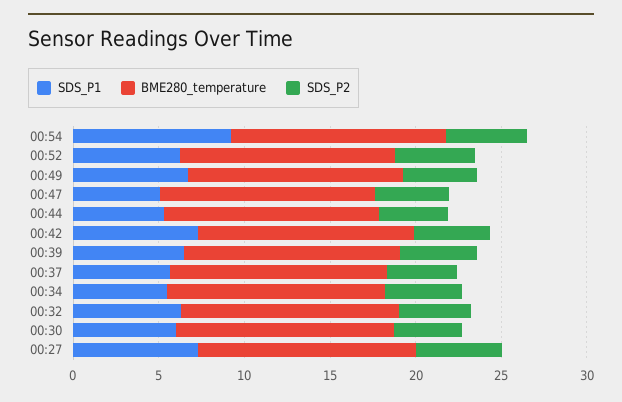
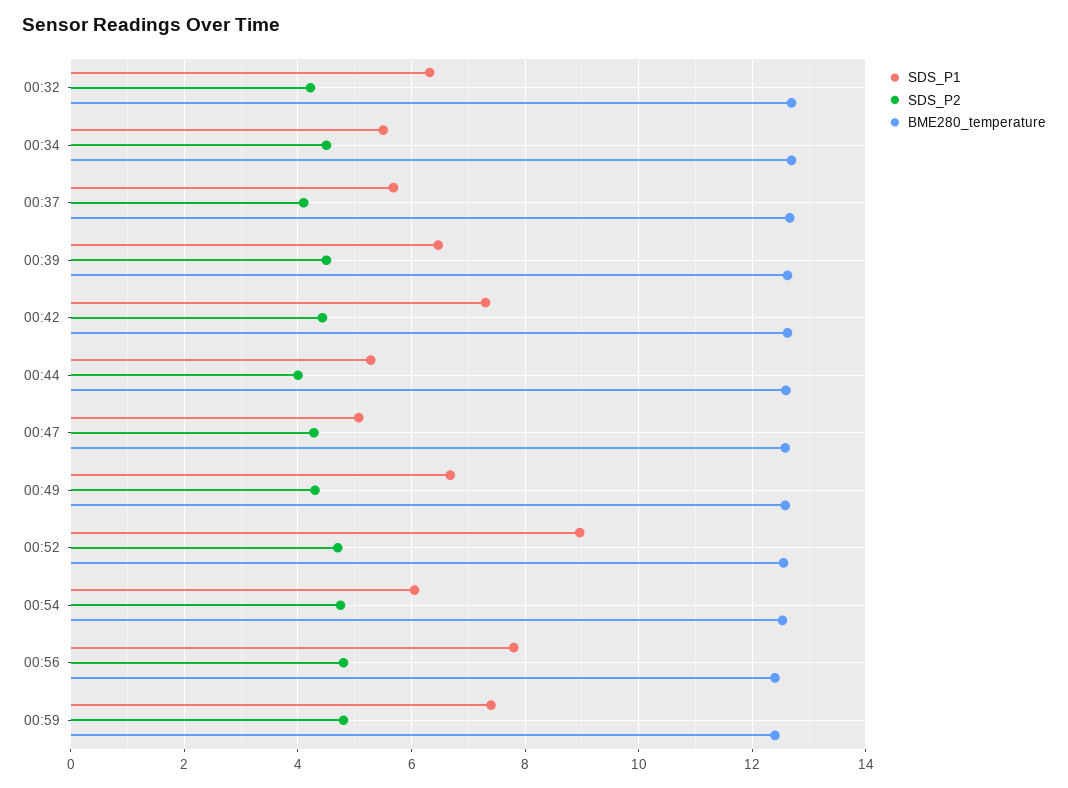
SDS_P1, 00:54: 9 -> 6
SDS_P1, 00:52: 6 -> 9
SDS_P1, 00:30: 6 -> none
BME280_temperature, 00:30: 13 -> none
SDS_P2, 00:30: 4 -> none
SDS_P1, 00:27: 7 -> none
BME280_temperature, 00:27: 13 -> none
SDS_P2, 00:27: 5 -> none
SDS_P1, 00:56: none -> 7.8
SDS_P2, 00:56: none -> 4.8
BME280_temperature, 00:56: none -> 12.4
SDS_P1, 00:59: none -> 7.4
SDS_P2, 00:59: none -> 4.8
BME280_temperature, 00:59: none -> 12.4

